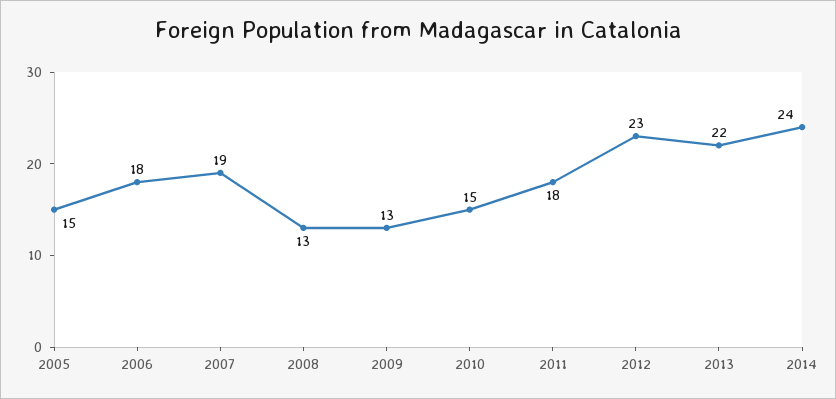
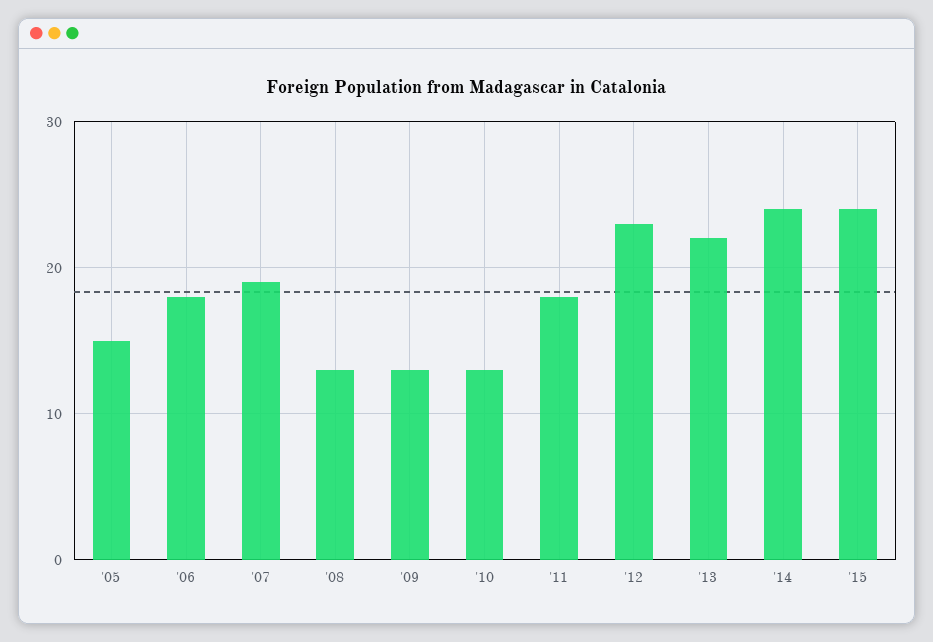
2010: 15 -> 13
'15: none -> 24

